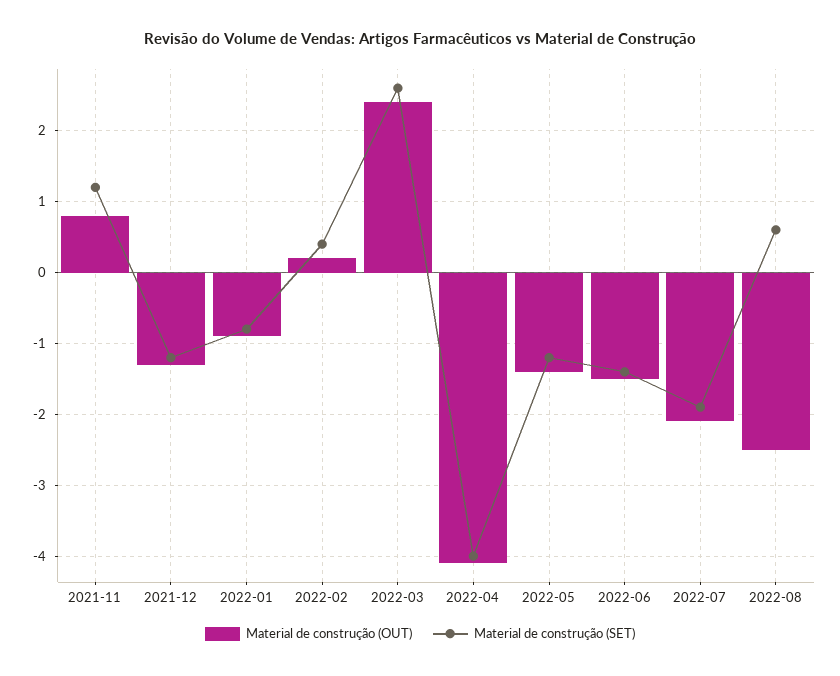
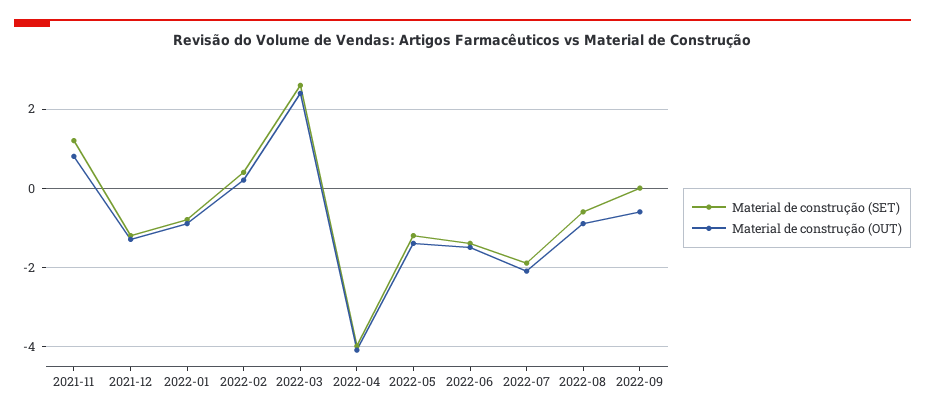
Material de construção (OUT), 2022-08: -2.5 -> -1
Material de construção (SET), 2022-08: 0.6 -> -0.5
Material de construção (SET), 2022-09: none -> 0
Material de construção (OUT), 2022-09: none -> -0.5

